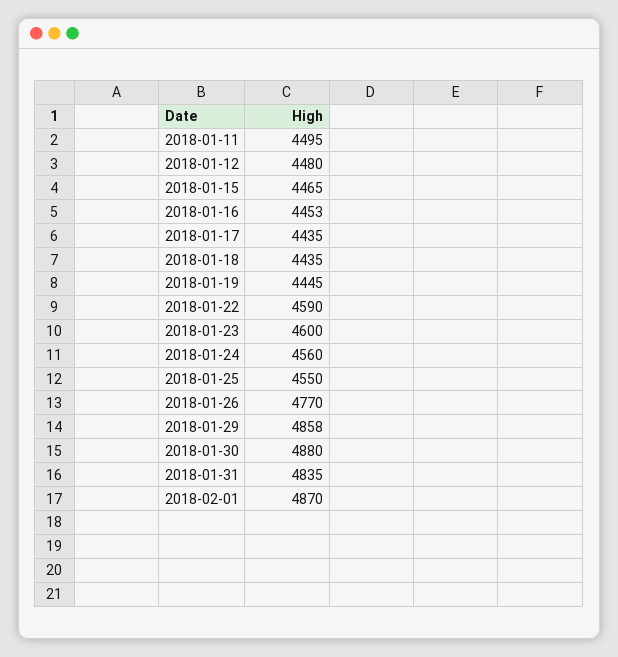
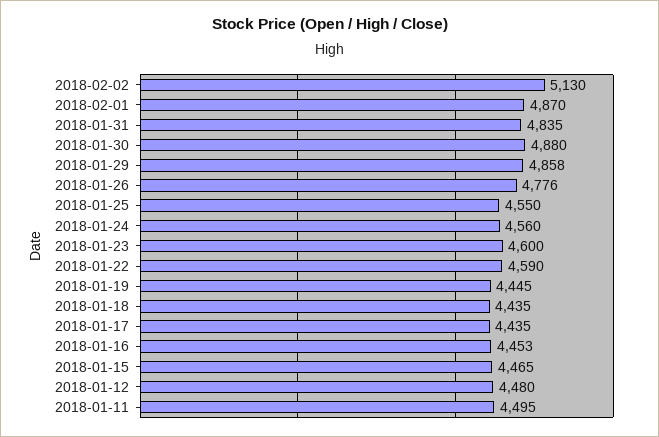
2018-01-26: 4770 -> 4776
2018-02-02: none -> 5130

